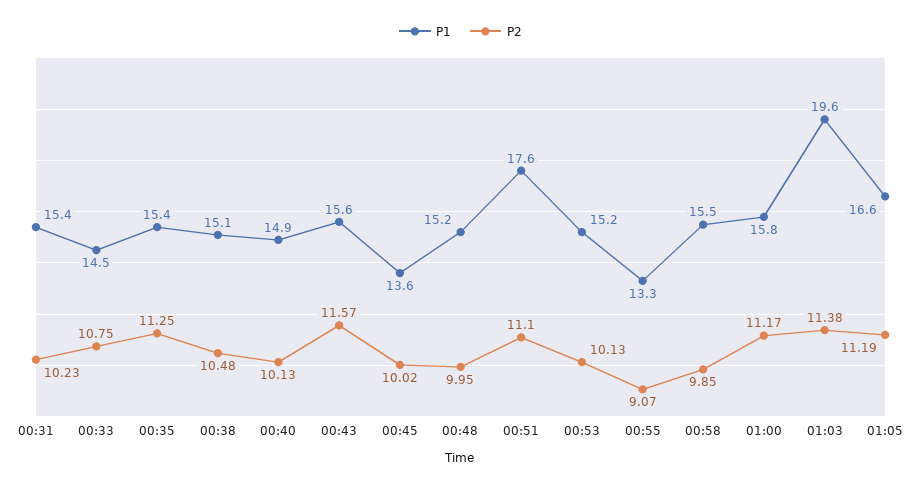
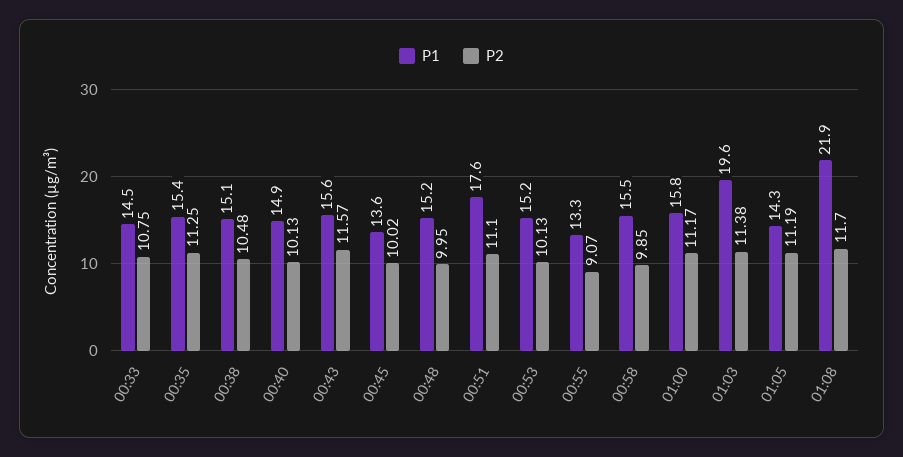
P1, 00:31: 15.4 -> none
P2, 00:31: 10.23 -> none
P1, 01:05: 16.6 -> 14.3
P1, 01:08: none -> 21.9
P2, 01:08: none -> 11.7

